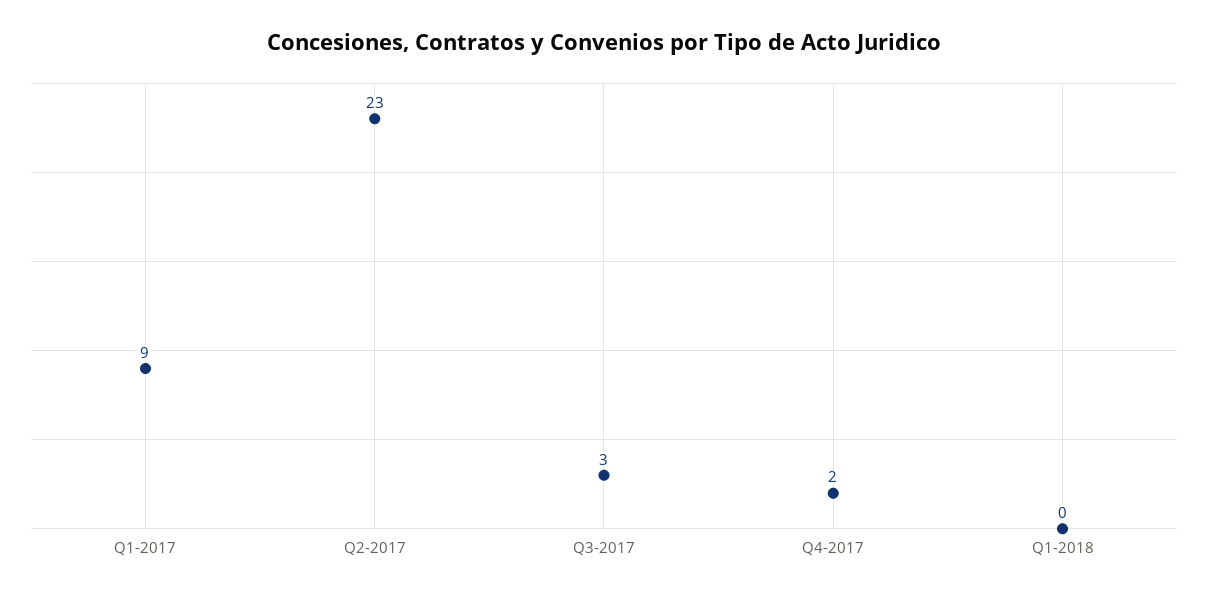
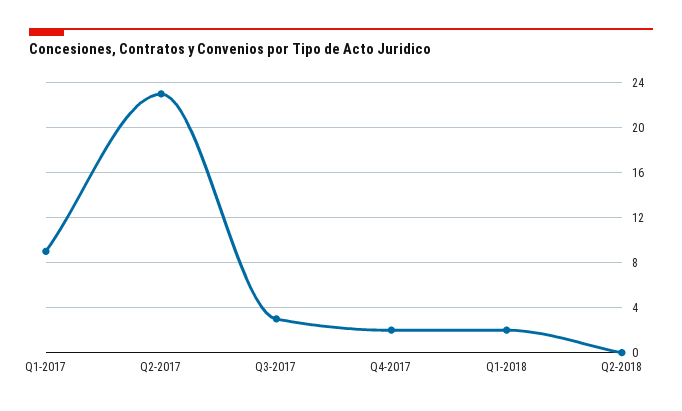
Q1-2018: 0 -> 2
Q2-2018: none -> 0

